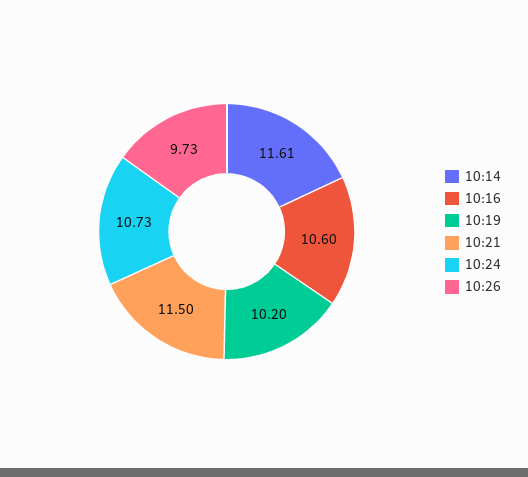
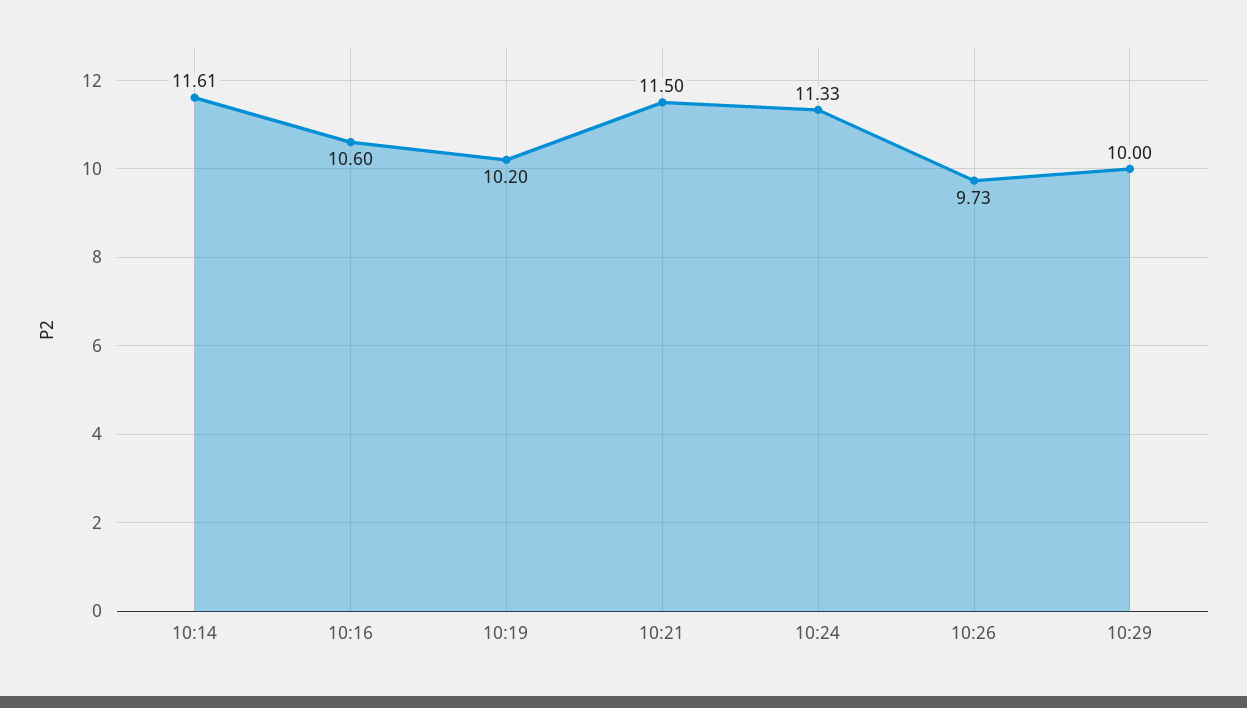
10:24: 10.73 -> 11.33
10:29: none -> 10

